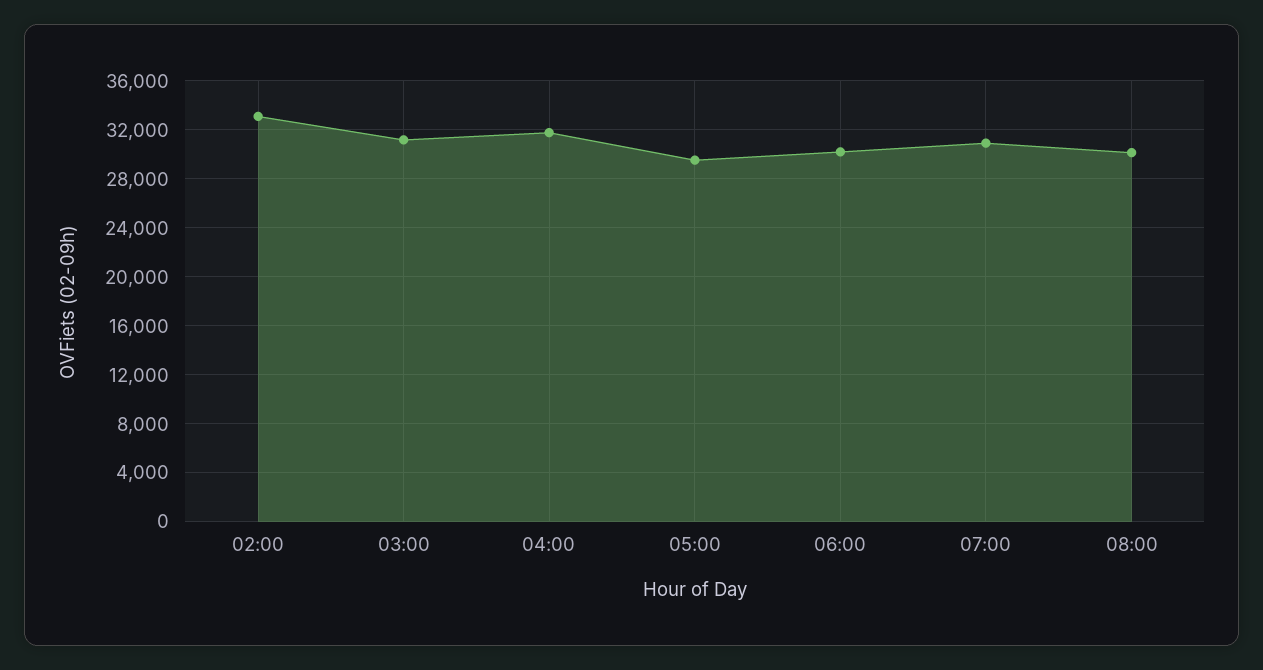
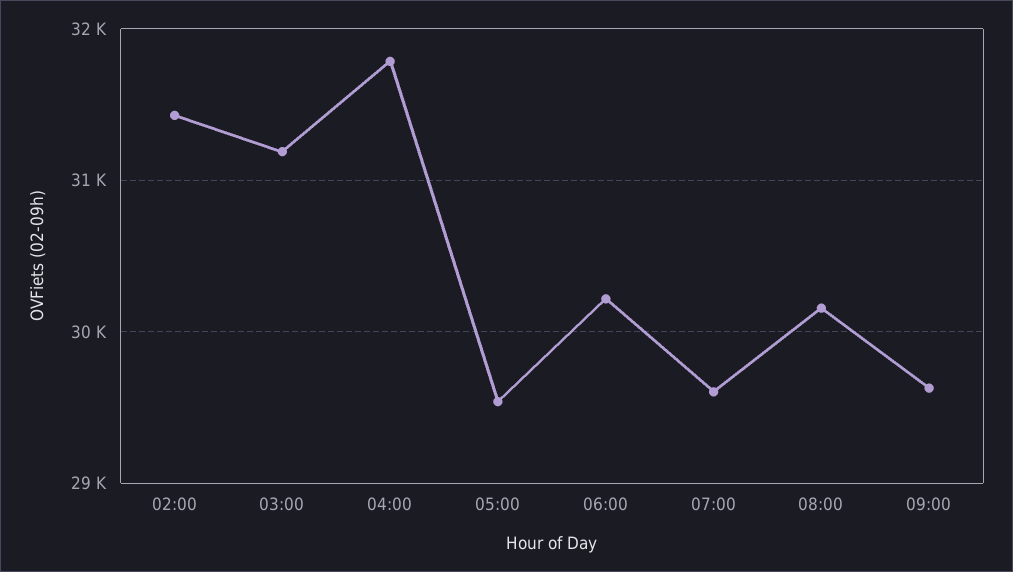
02:00: 33000 -> 31400
07:00: 31000 -> 29600
09:00: none -> 29600

